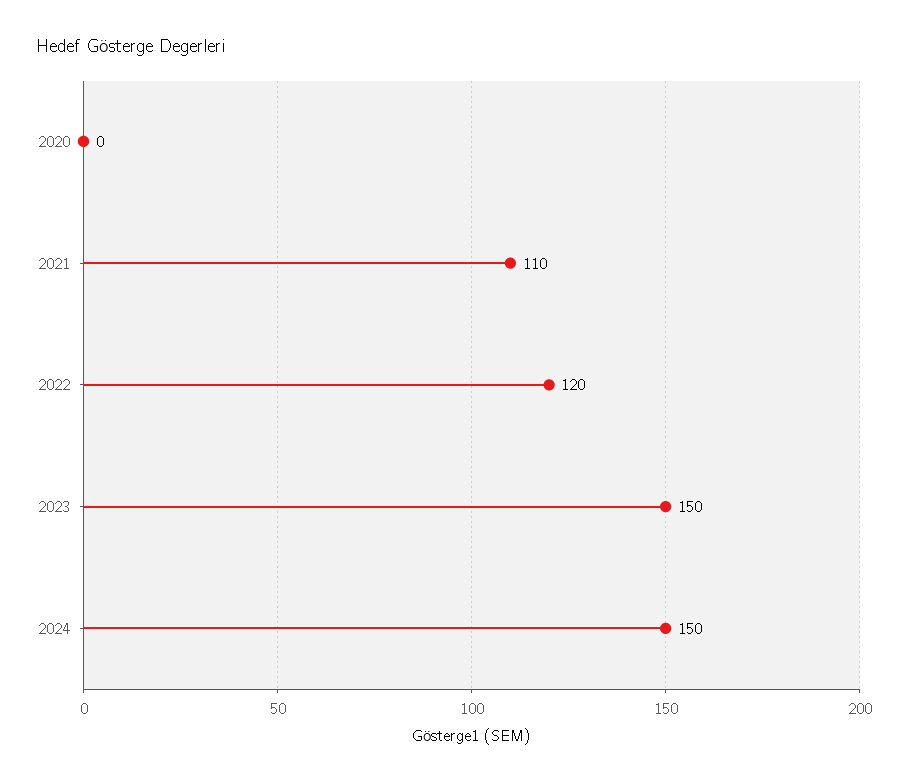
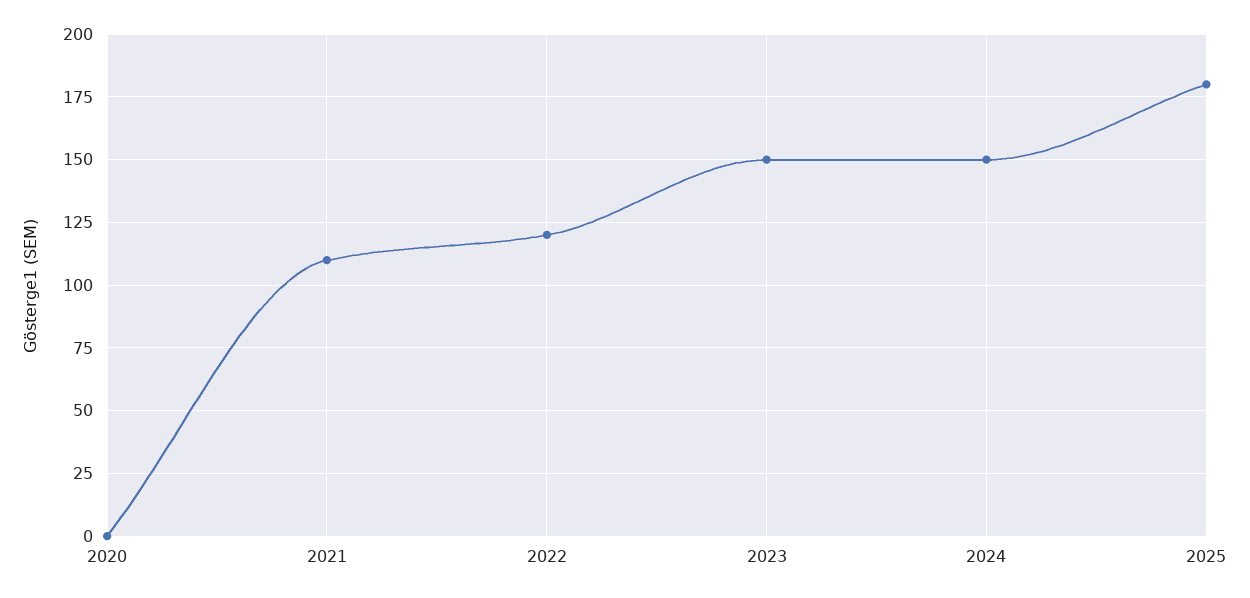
2025: none -> 180

